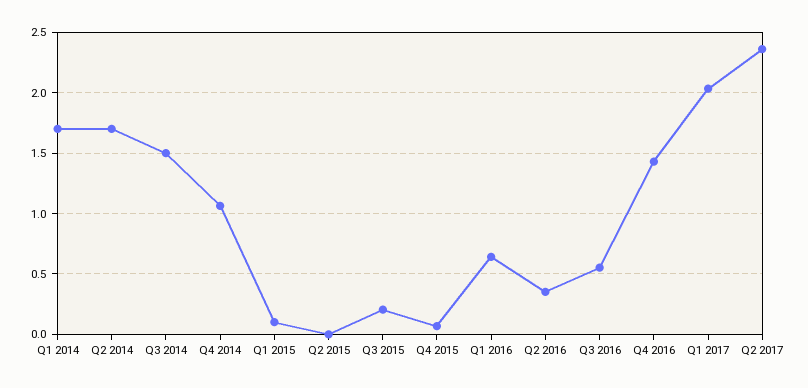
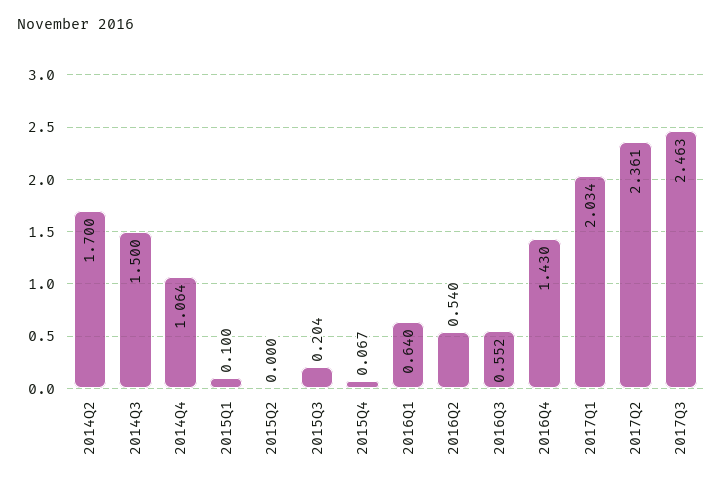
Q1 2014: 1.7 -> none
Q2 2016: 0.35 -> 0.54
2017Q3: none -> 2.463

